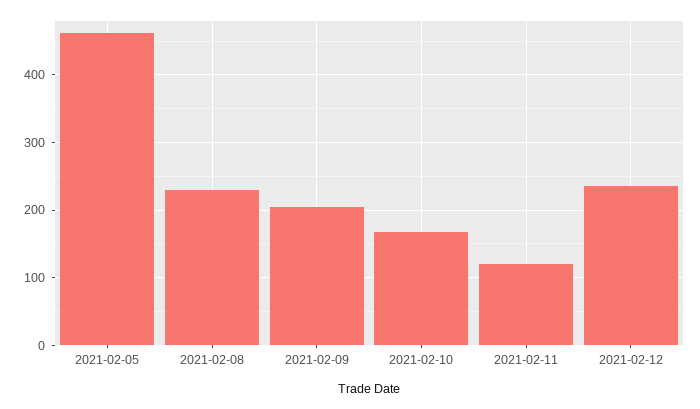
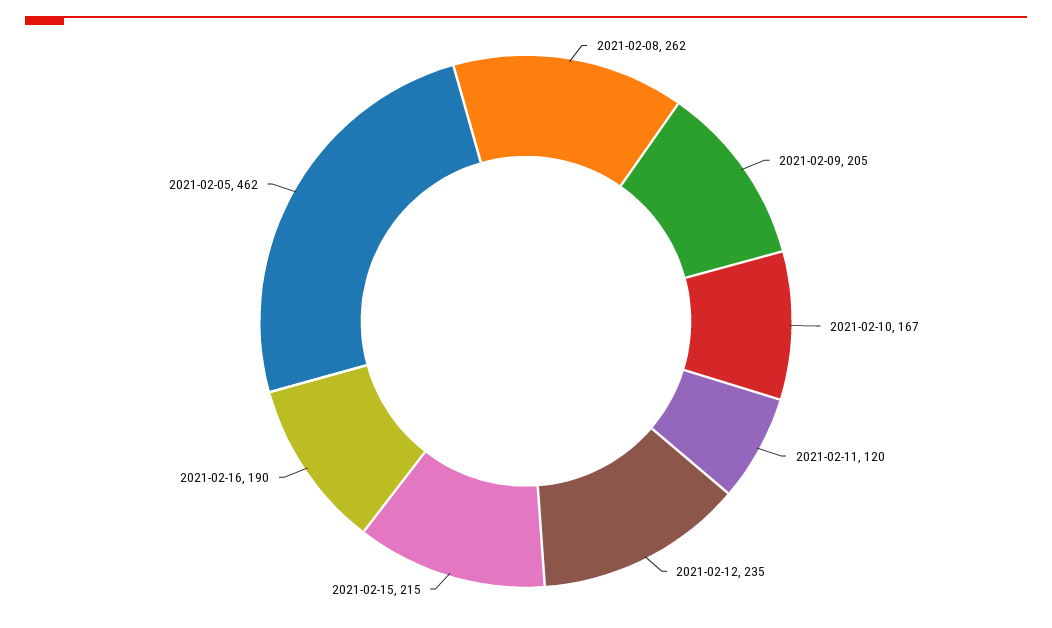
2021-02-08: 230 -> 262
2021-02-15: none -> 215
2021-02-16: none -> 190

